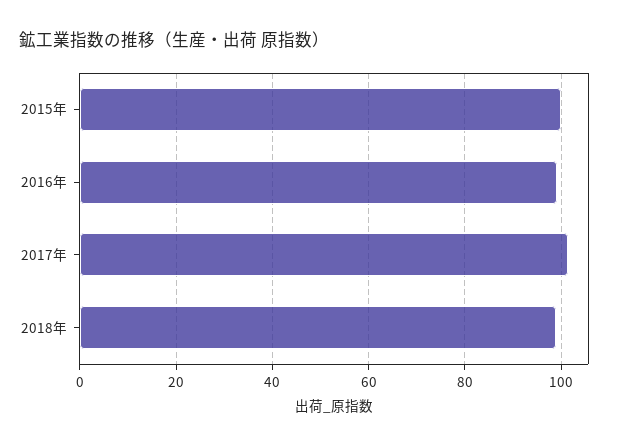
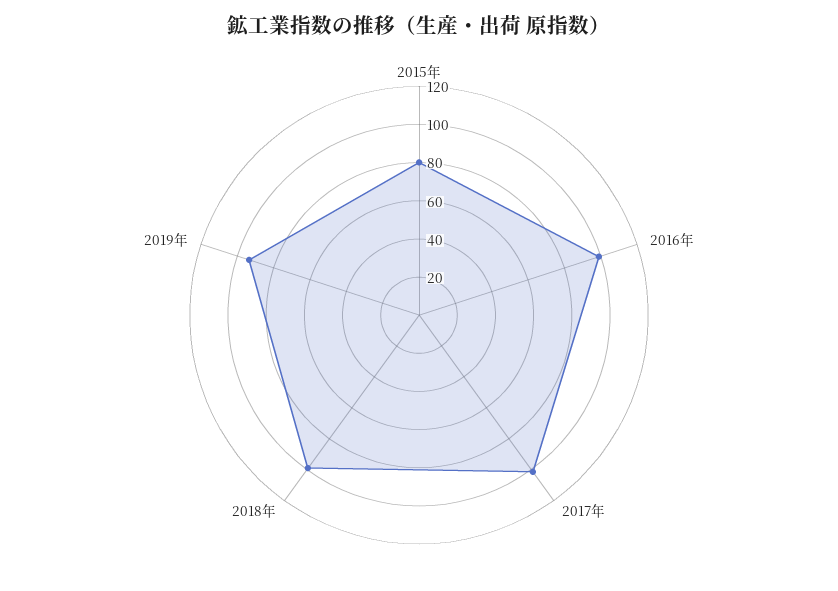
2015年: 100 -> 80
2019年: none -> 95

